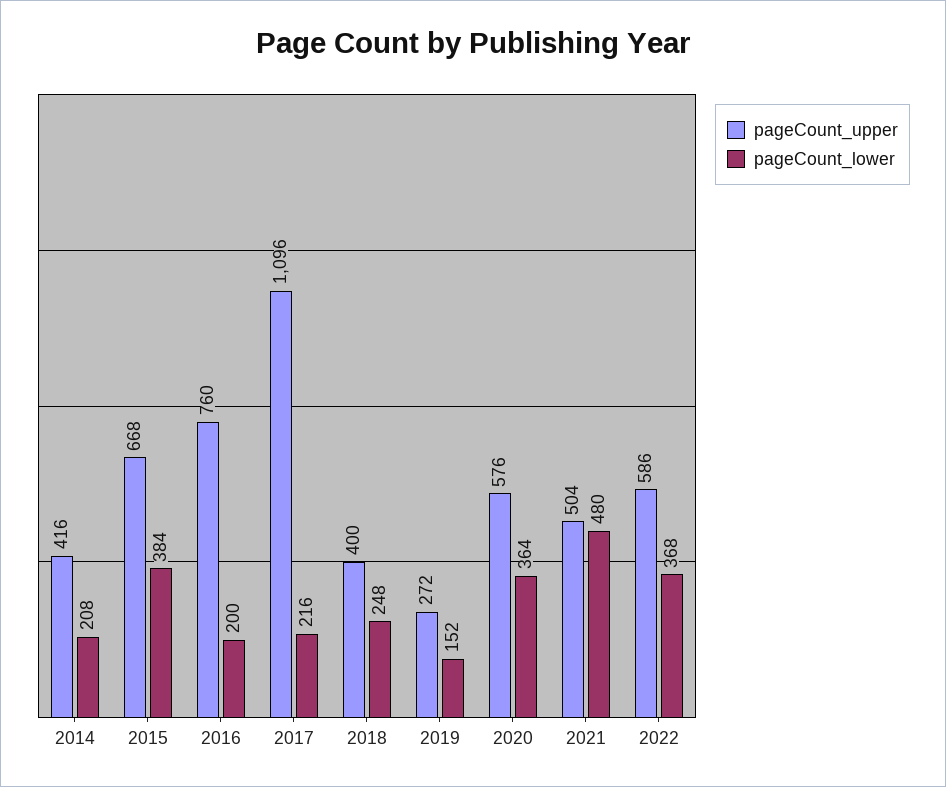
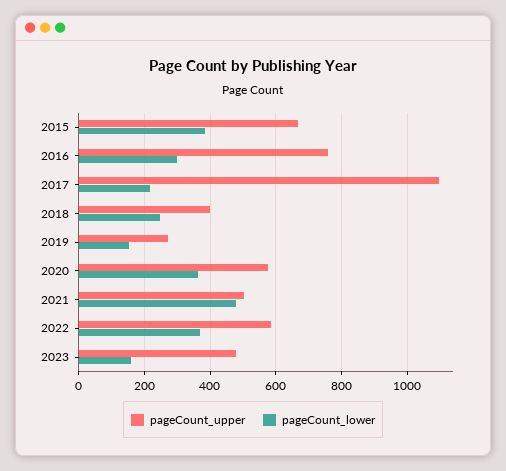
pageCount_upper, 2014: 416 -> none
pageCount_lower, 2014: 208 -> none
pageCount_lower, 2016: 200 -> 300
pageCount_upper, 2023: none -> 480
pageCount_lower, 2023: none -> 160

